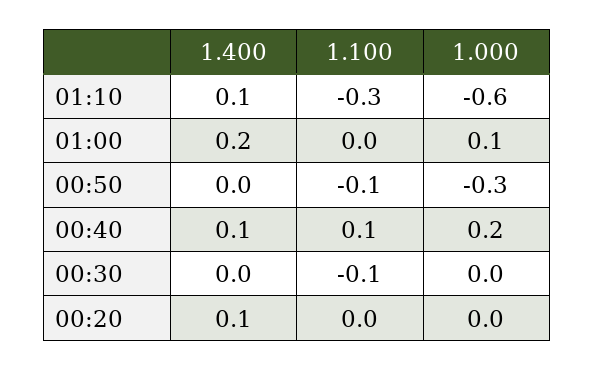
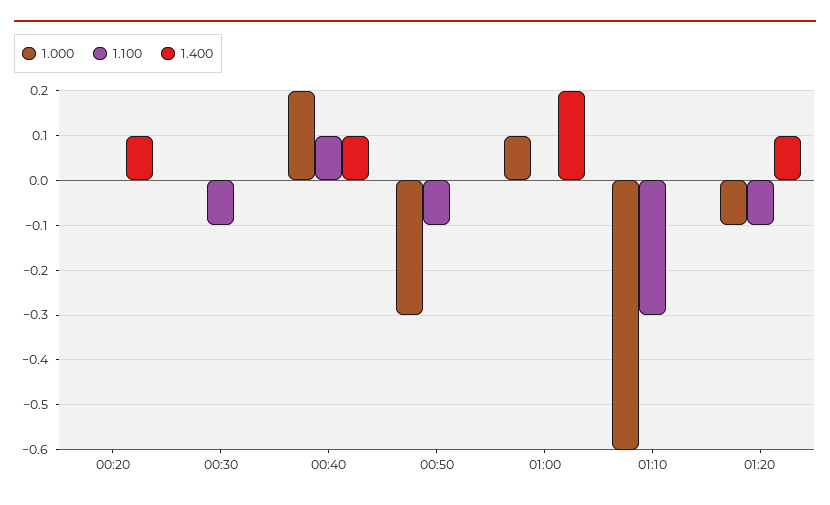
1.400, 01:10: 0.1 -> 0
1.000, 01:20: none -> -0.1
1.100, 01:20: none -> -0.1
1.400, 01:20: none -> 0.1

